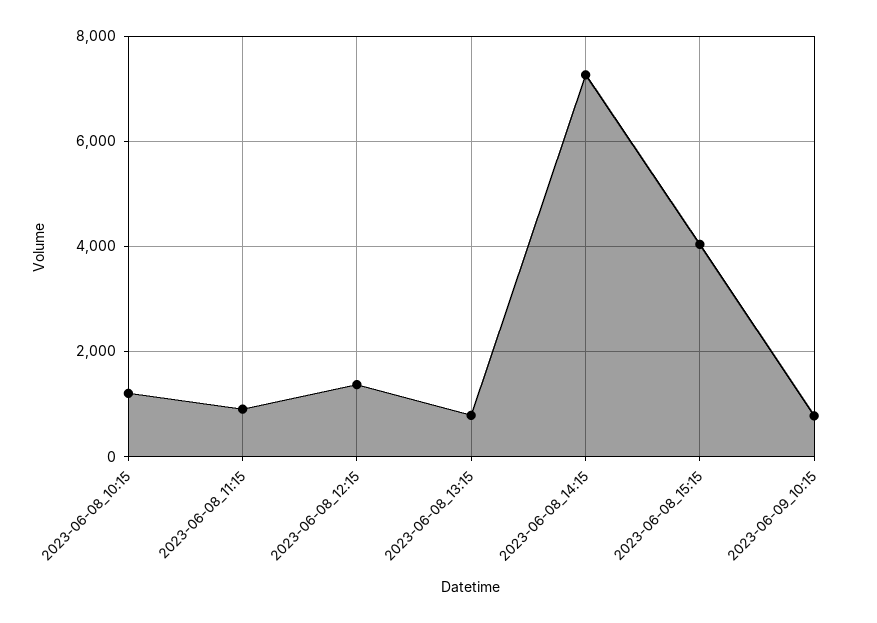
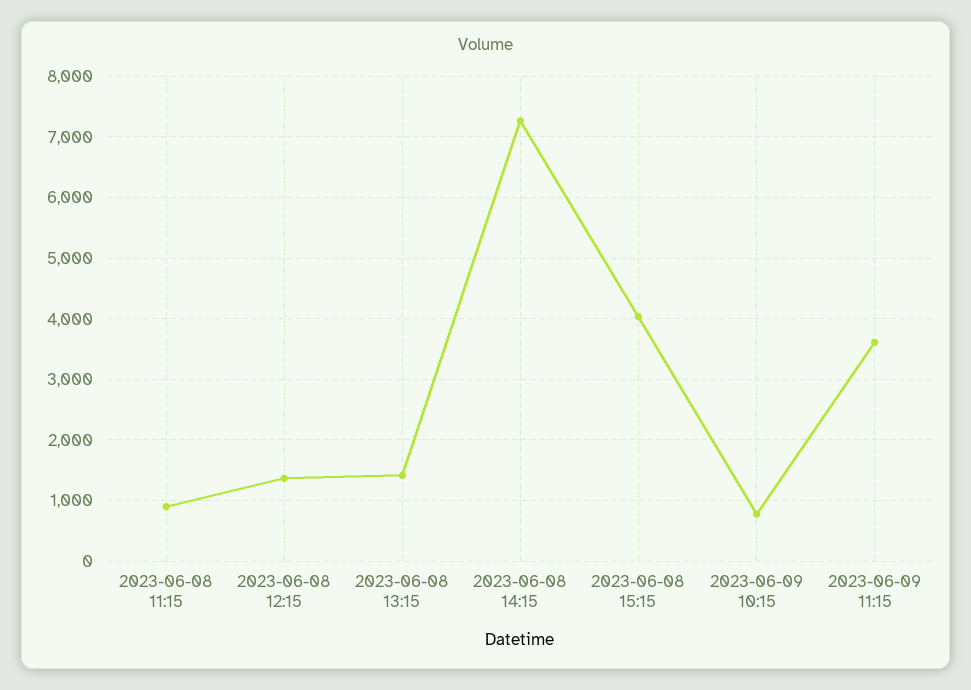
2023-06-08_10:15: 1200 -> none
2023-06-08_13:15: 800 -> 1400
2023-06-09 11:15: none -> 3600

